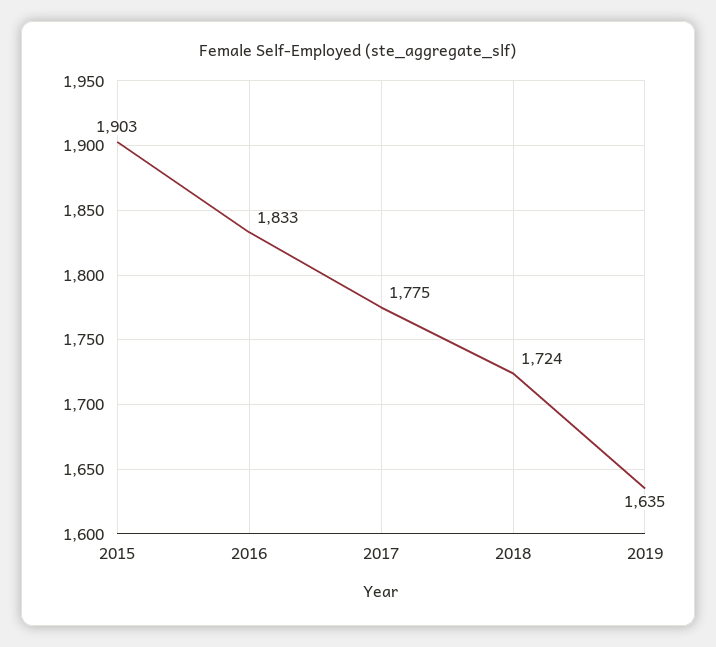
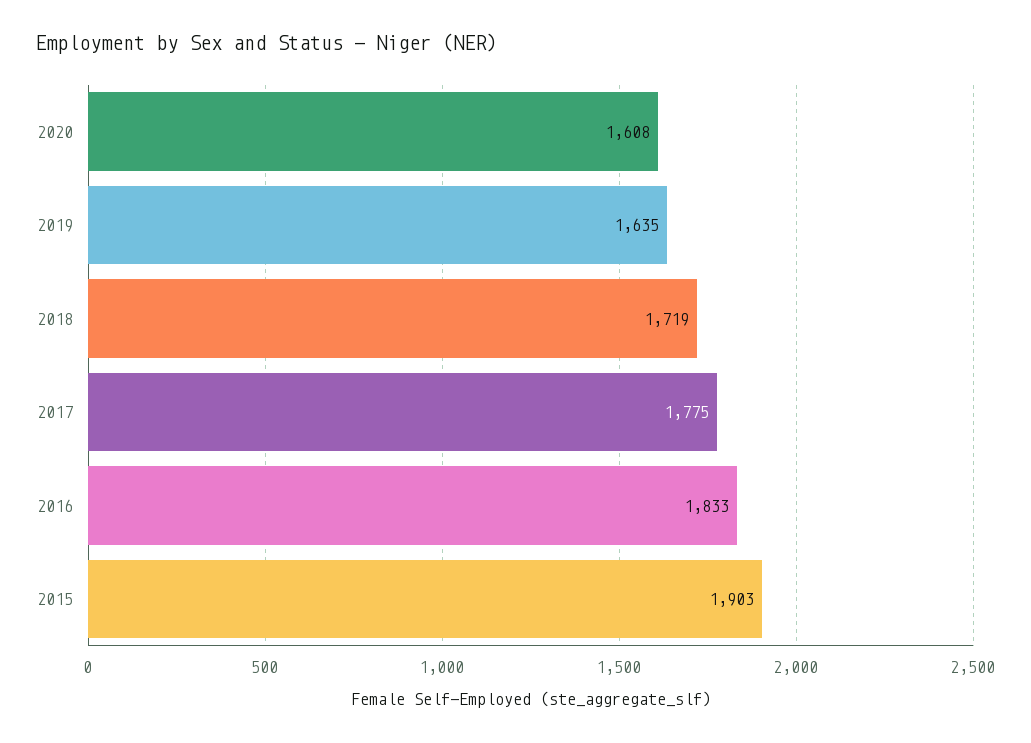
2018: 1724 -> 1719
2020: none -> 1608

